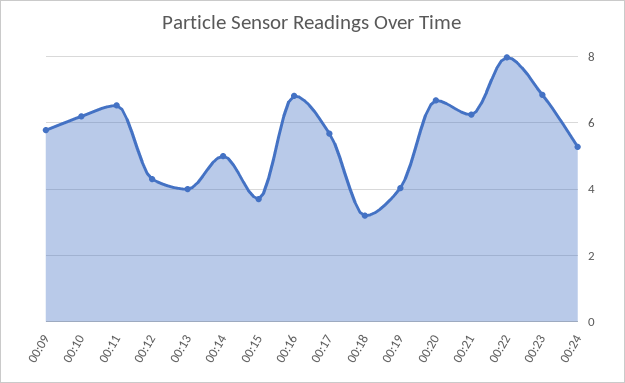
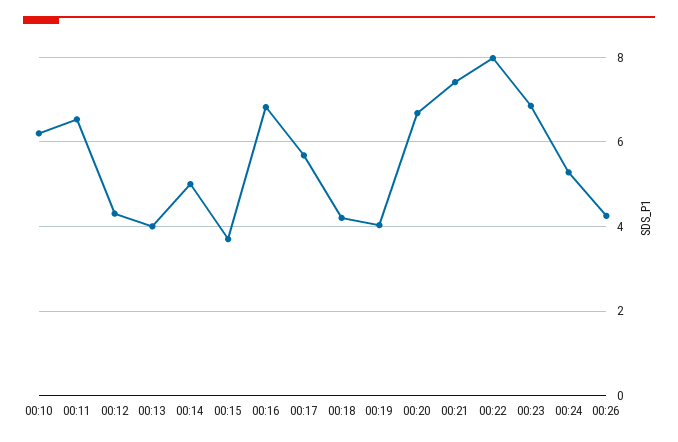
00:09: 5.8 -> none
00:18: 3.2 -> 4.2
00:21: 6.2 -> 7.4
00:26: none -> 4.2

